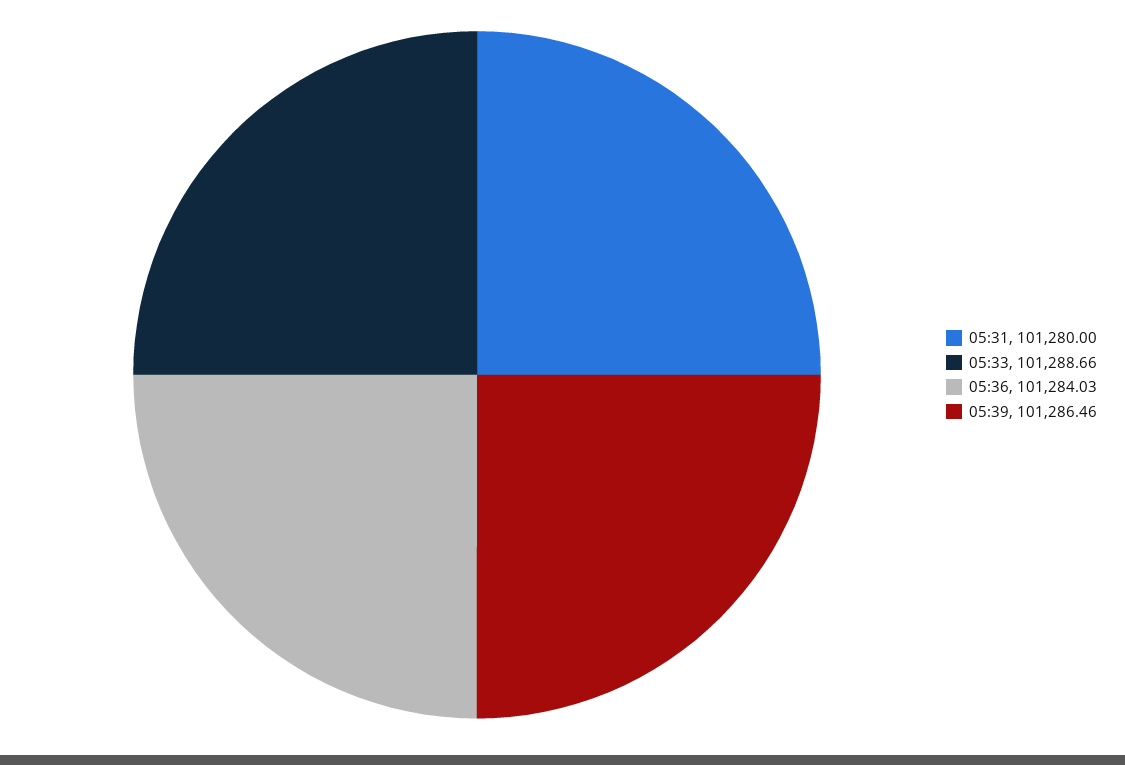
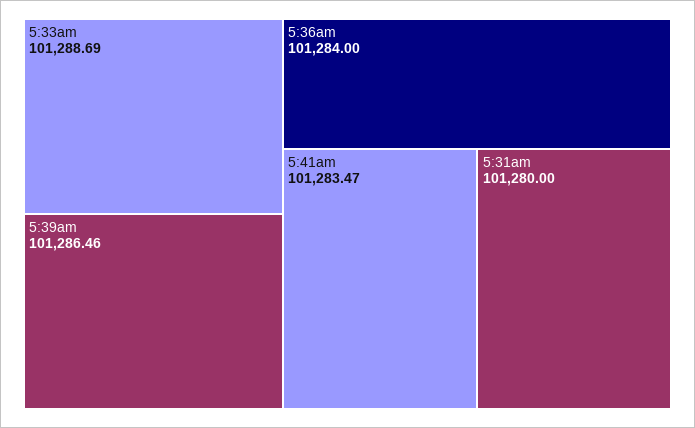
05:33: 101288.66 -> 101288.69
05:36: 101284.03 -> 101284
5:41am: none -> 101283.47

